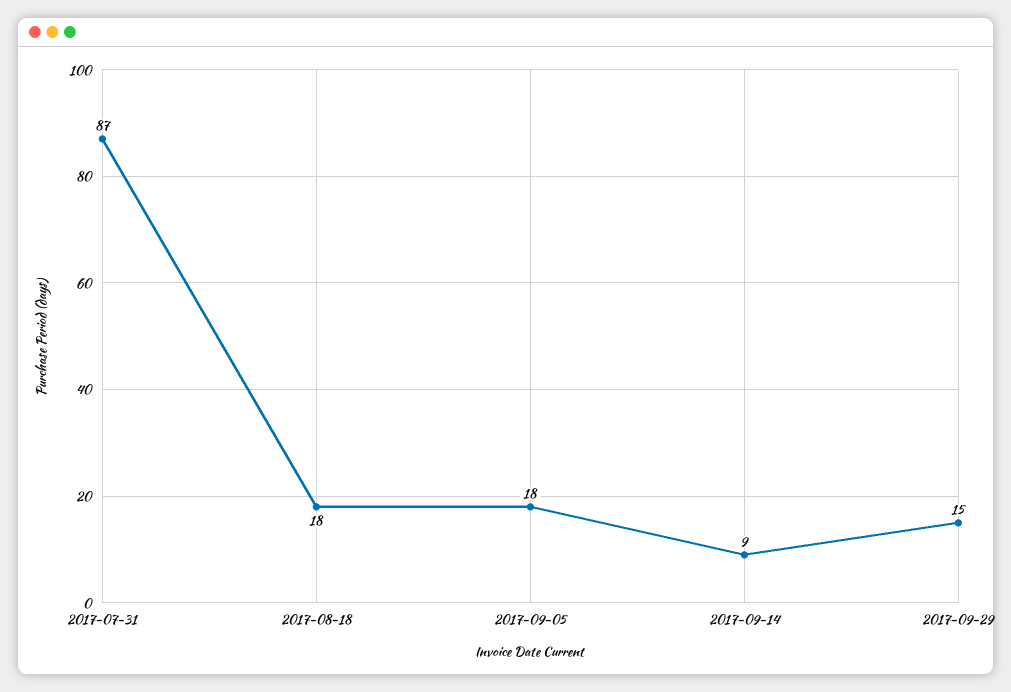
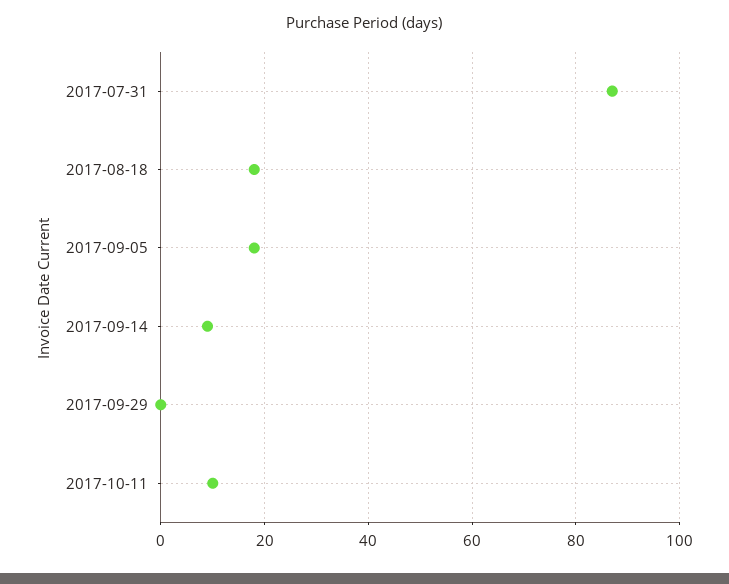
2017-09-29: 15 -> 0
2017-10-11: none -> 10

